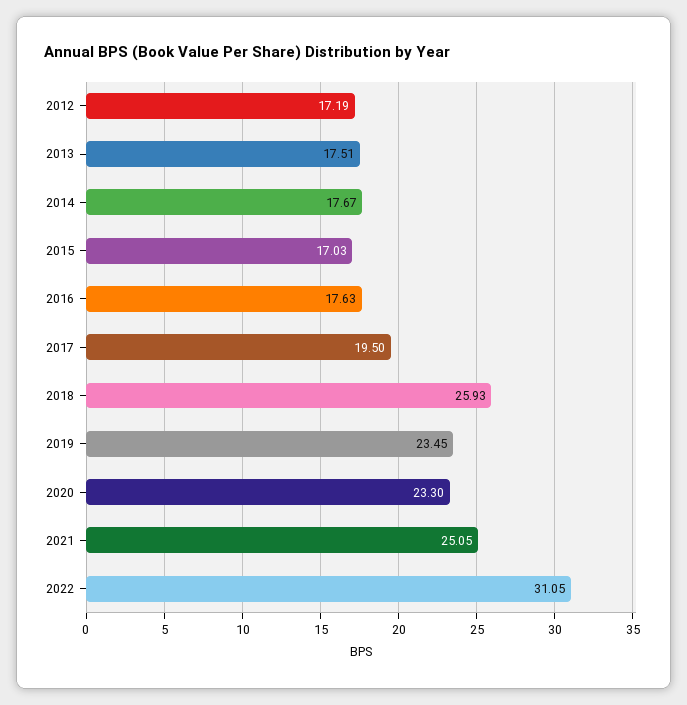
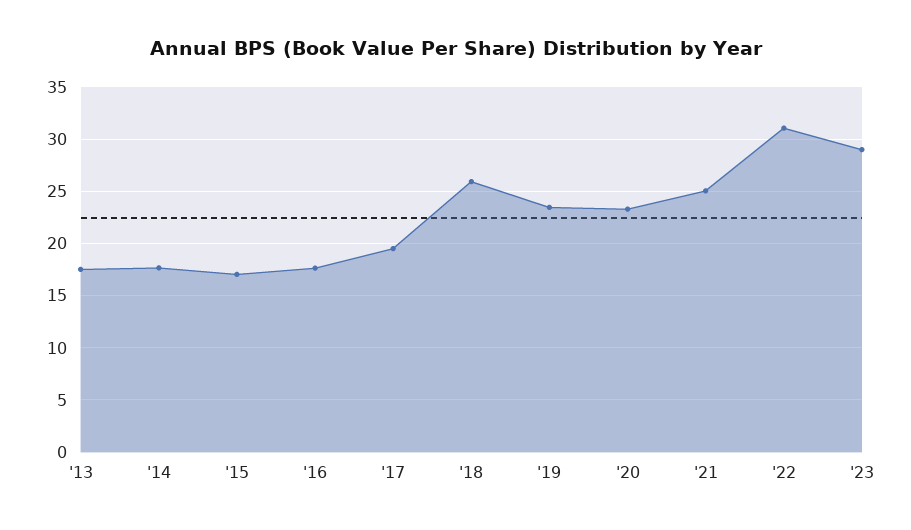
2012: 17.19 -> none
'23: none -> 29

